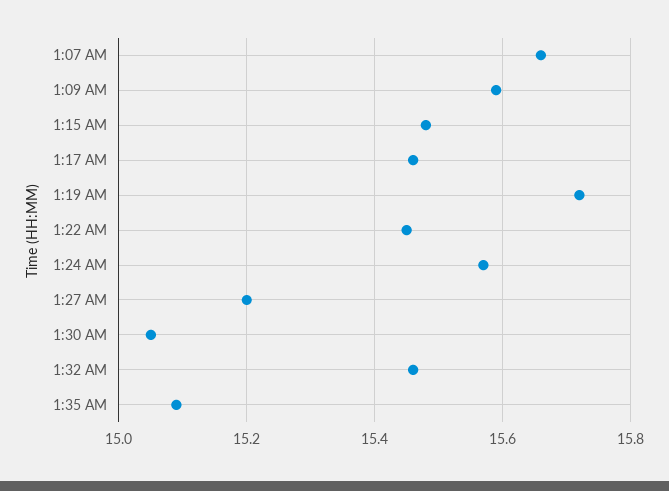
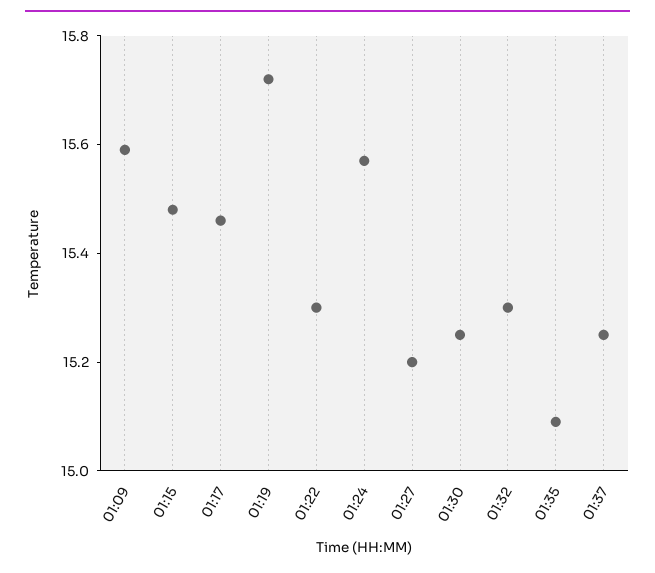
1:07 AM: 15.65 -> none
1:22 AM: 15.45 -> 15.3
1:30 AM: 15.05 -> 15.25
1:32 AM: 15.45 -> 15.3
01:37: none -> 15.25

